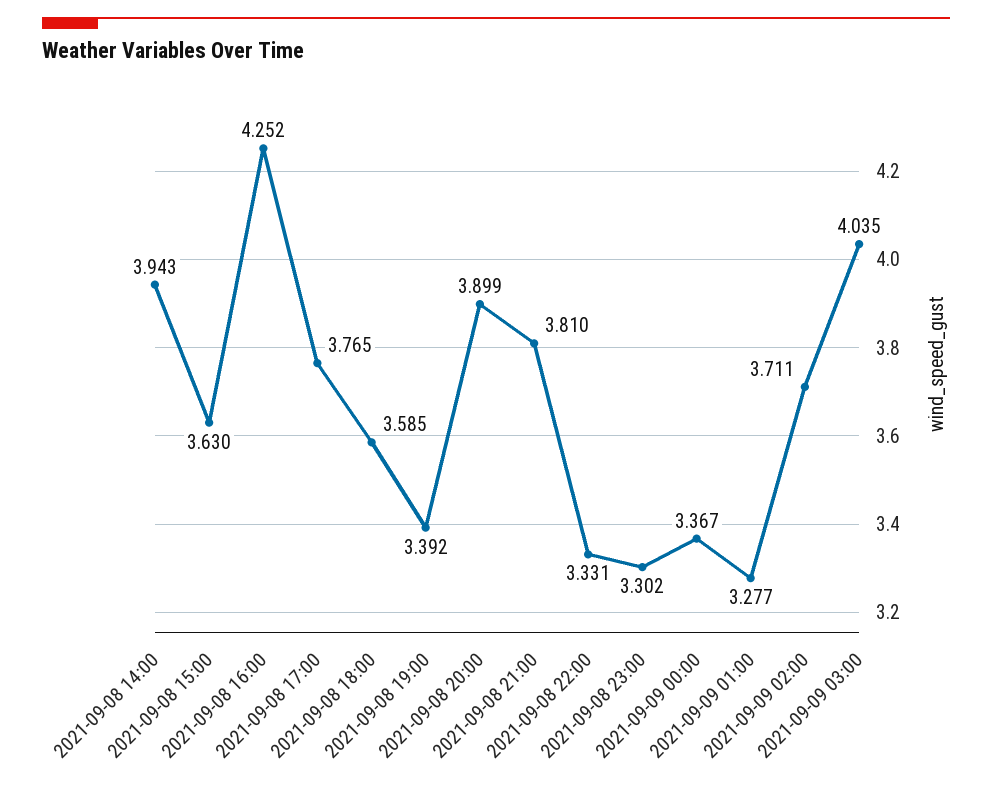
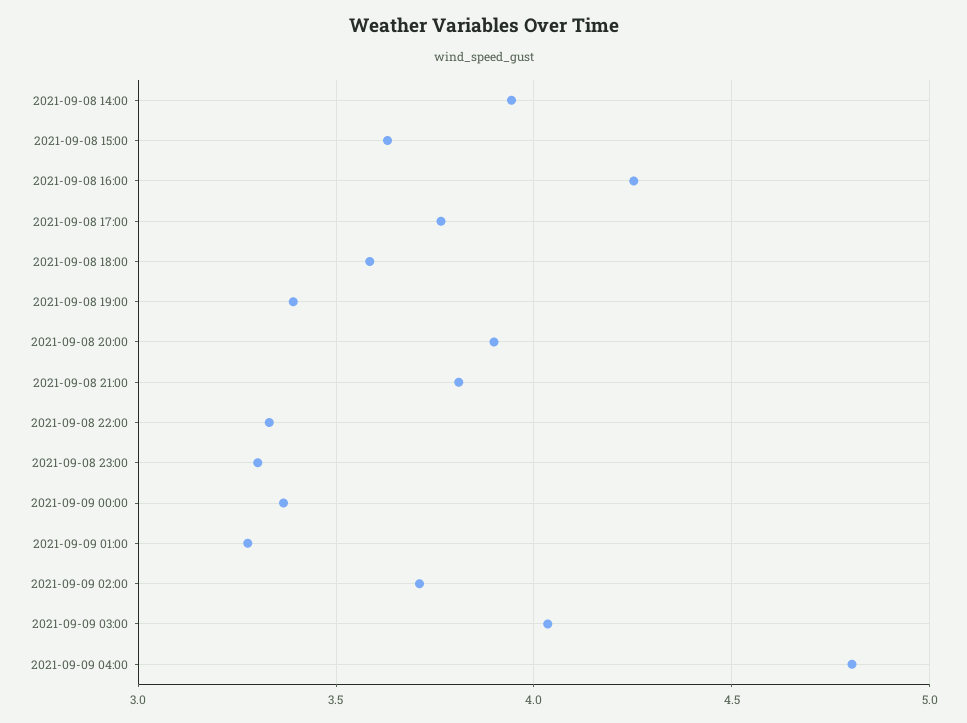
2021-09-09 04:00: none -> 4.8

